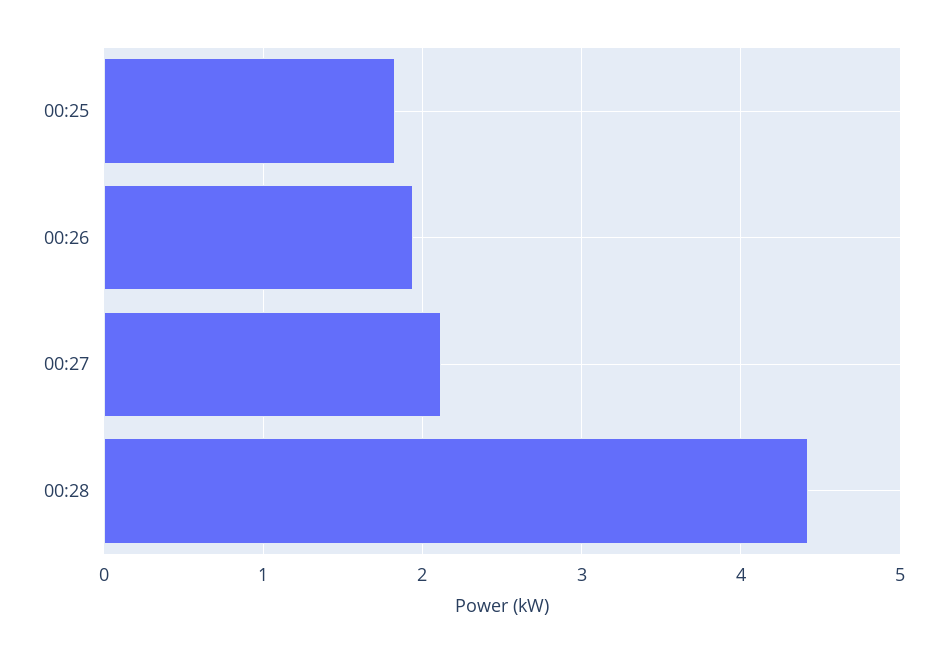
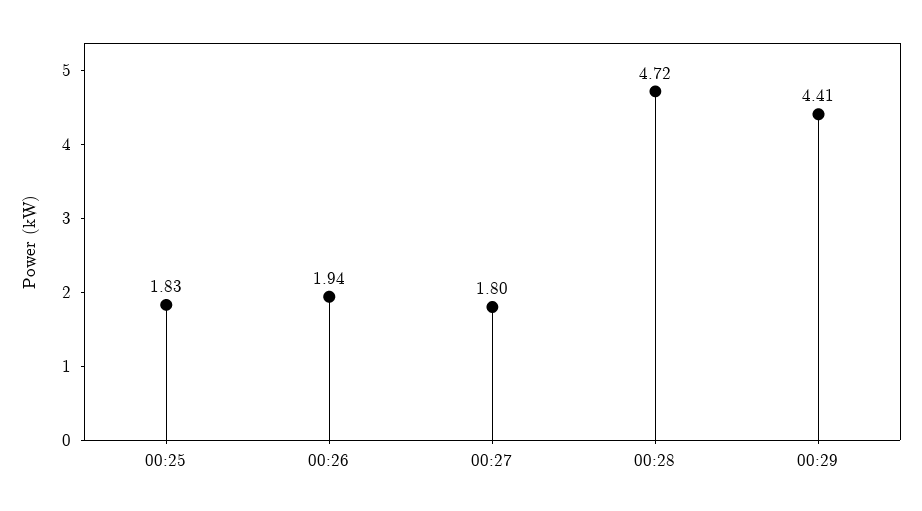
00:27: 2.1 -> 1.8
00:28: 4.4 -> 4.72
00:29: none -> 4.41

